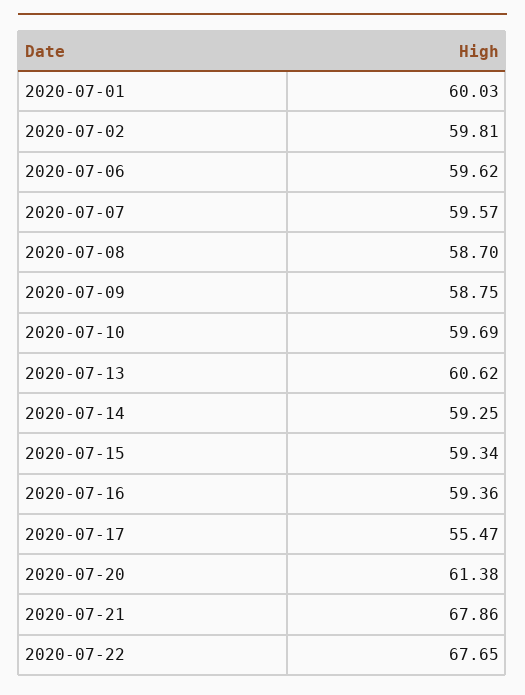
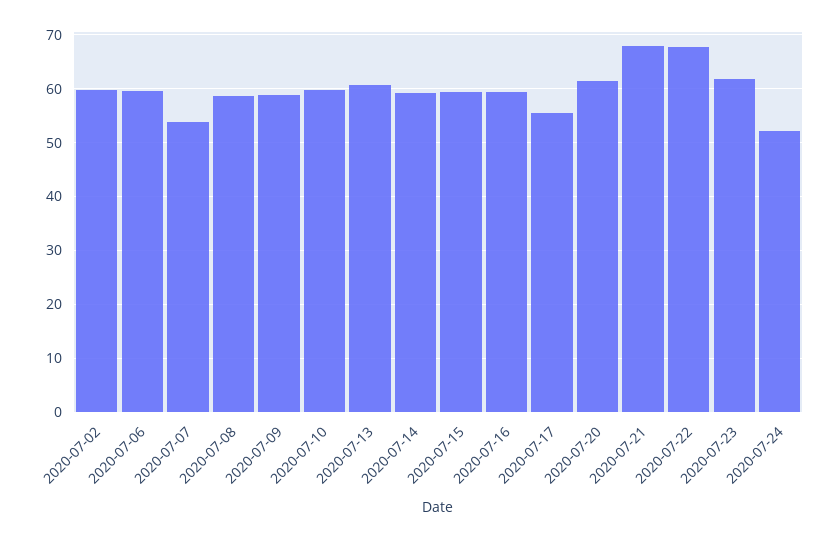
2020-07-01: 60.03 -> none
2020-07-07: 59.57 -> 54
2020-07-23: none -> 62
2020-07-24: none -> 52

